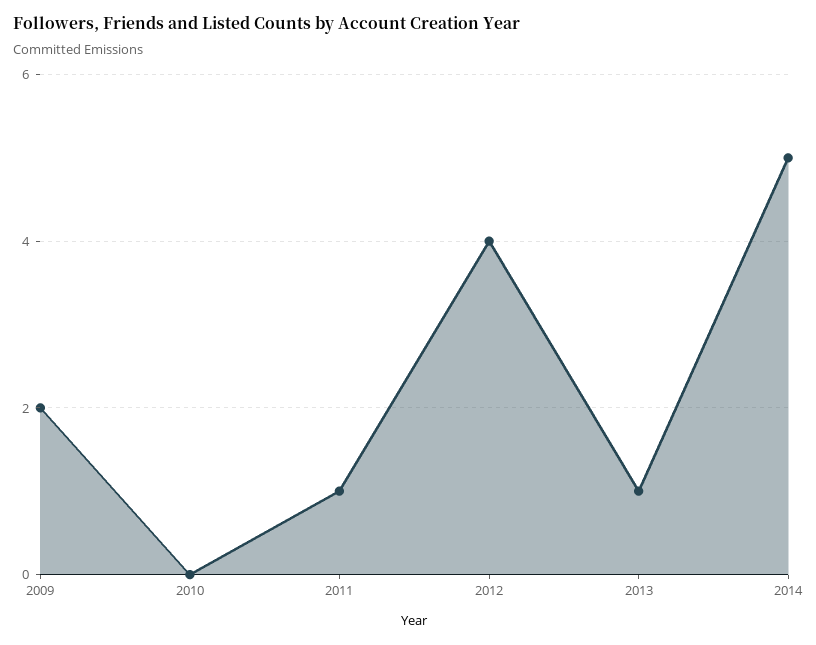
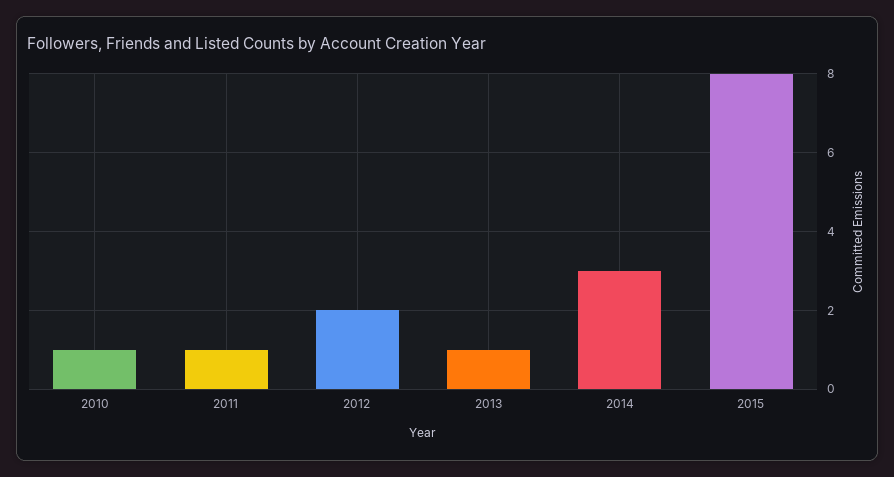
2009: 2 -> none
2010: 0 -> 1
2012: 4 -> 2
2014: 5 -> 3
2015: none -> 8

